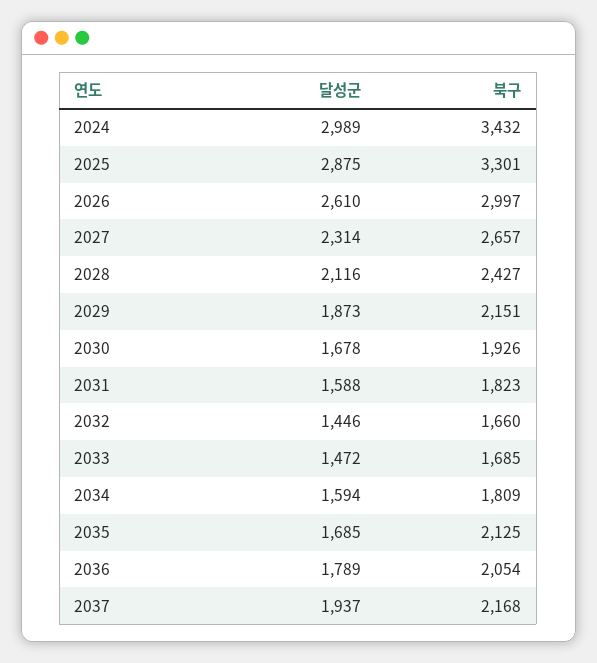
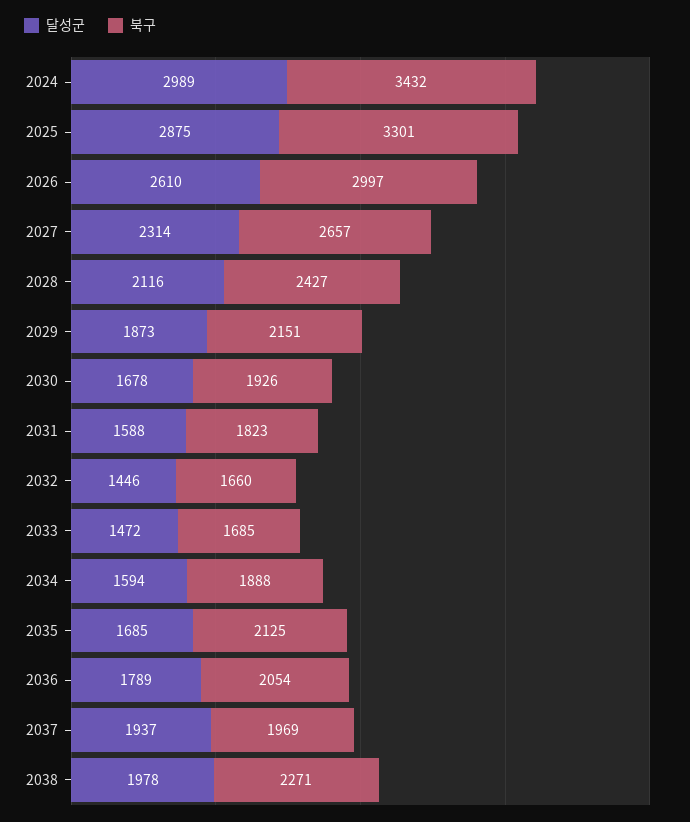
북구, 2034: 1809 -> 1888
북구, 2037: 2168 -> 1969
달성군, 2038: none -> 1978
북구, 2038: none -> 2271

